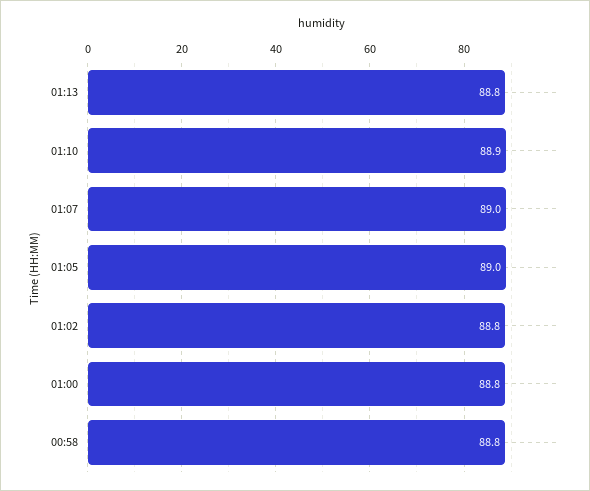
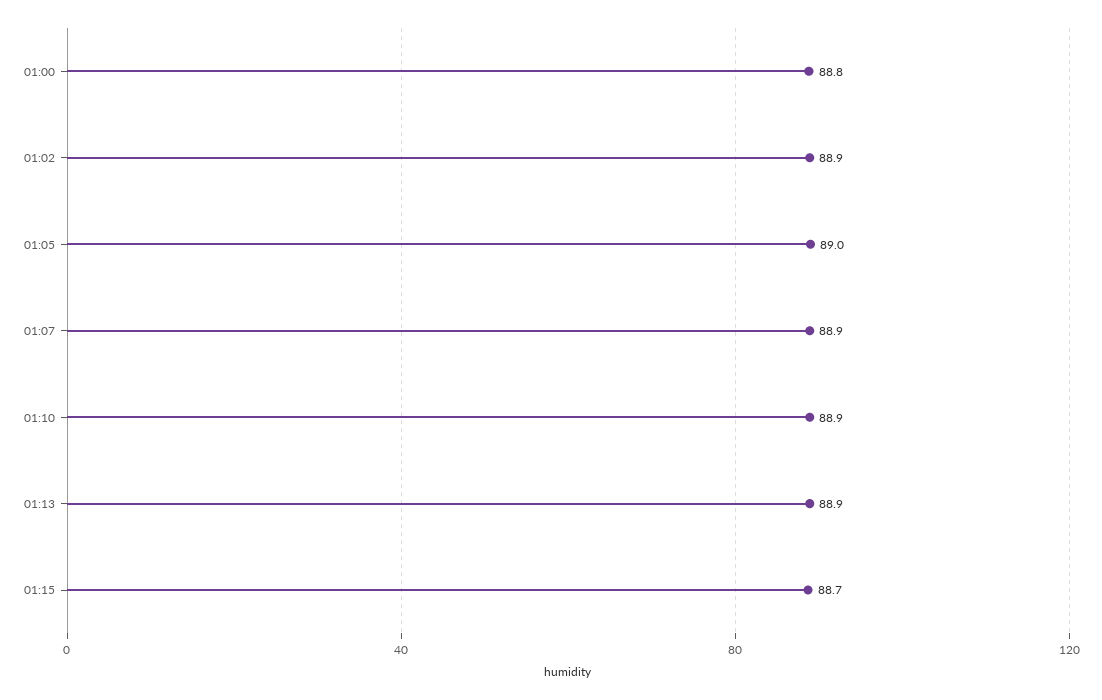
01:13: 88.8 -> 88.9
01:07: 89 -> 88.9
01:02: 88.8 -> 88.9
00:58: 88.8 -> none
01:15: none -> 88.7

